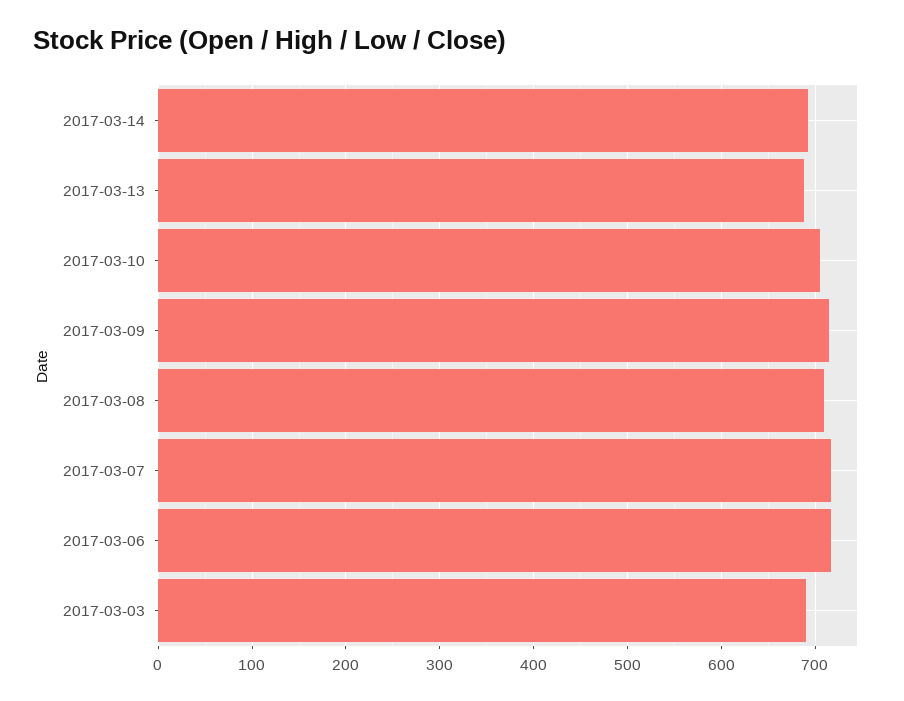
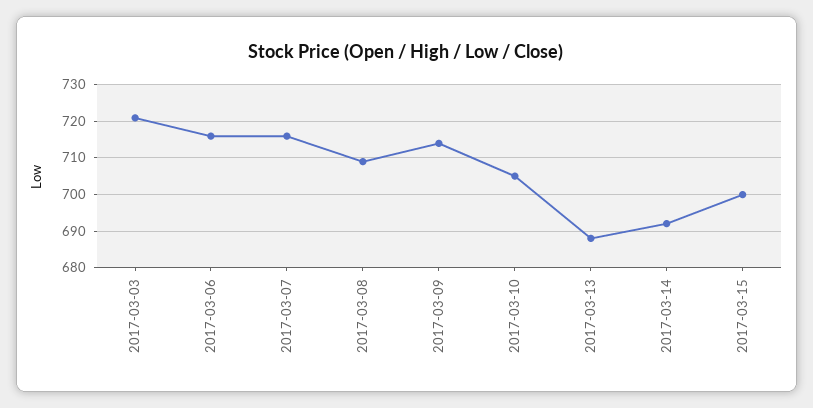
2017-03-03: 690 -> 720
2017-03-15: none -> 700

